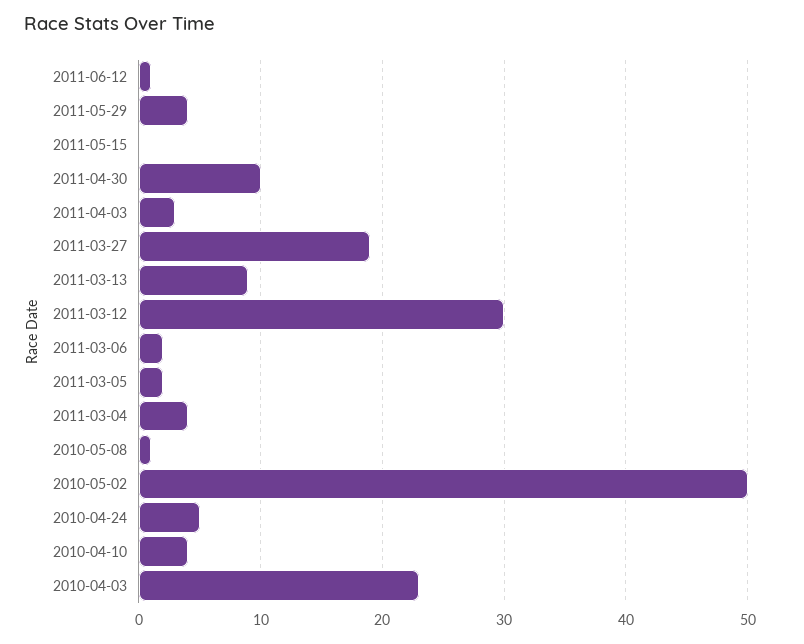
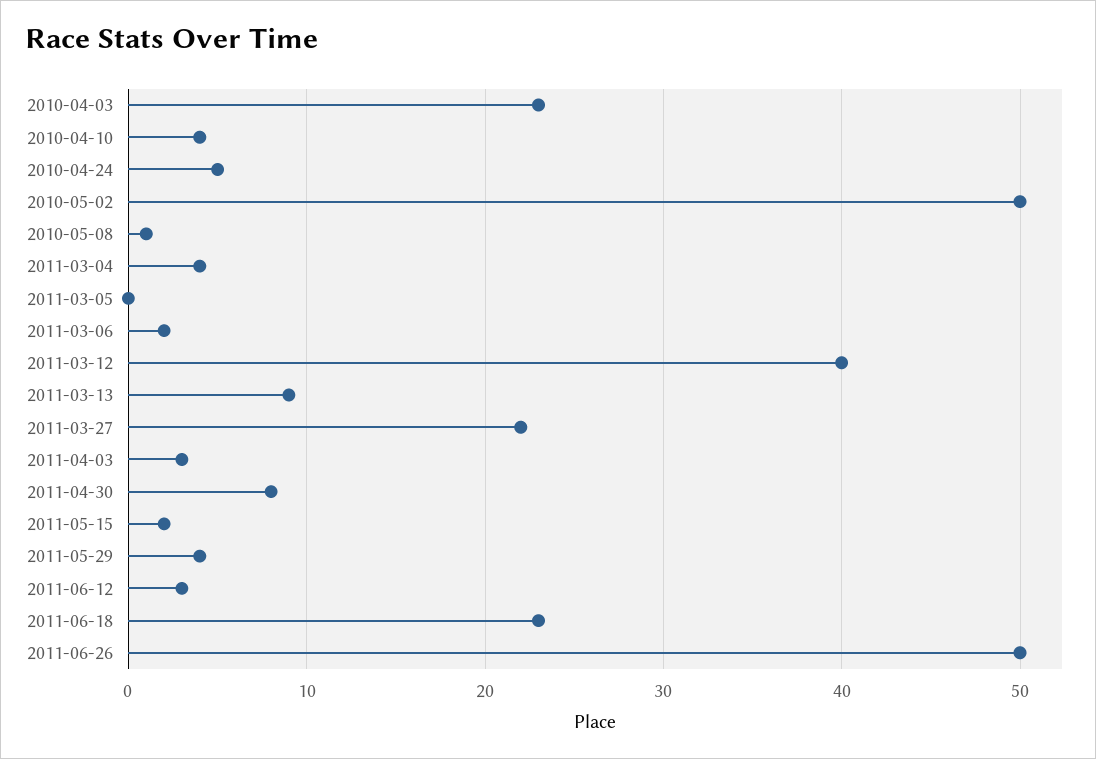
2011-06-12: 1 -> 3
2011-05-15: 0 -> 2
2011-04-30: 10 -> 8
2011-03-27: 19 -> 22
2011-03-12: 30 -> 40
2011-03-05: 2 -> 0
2011-06-18: none -> 23
2011-06-26: none -> 50

